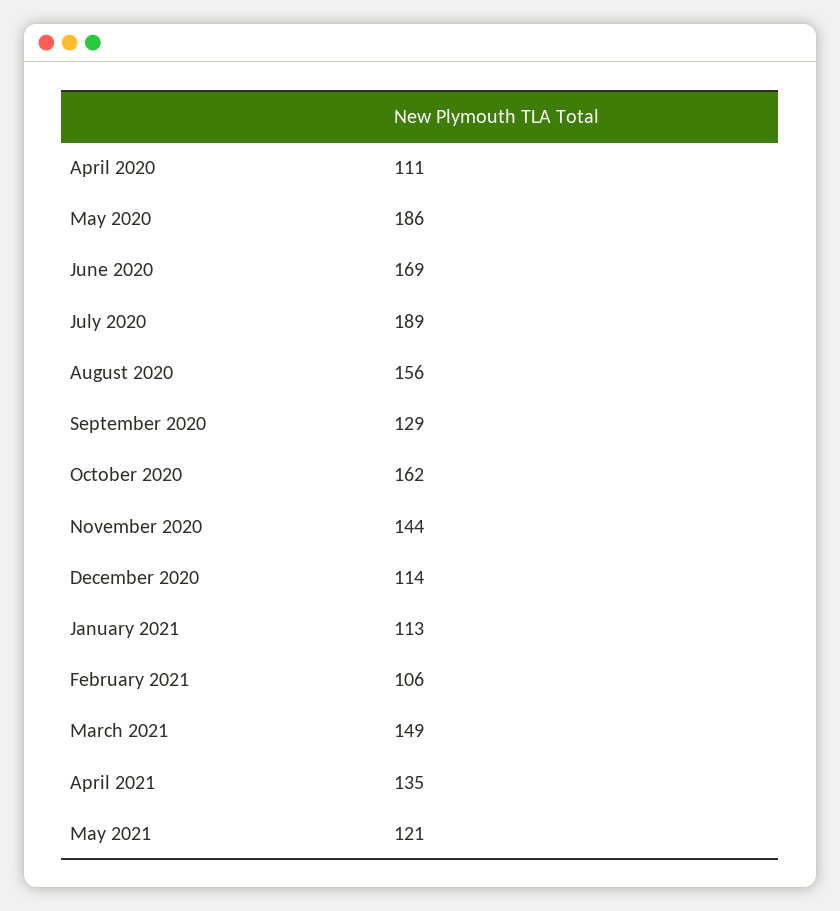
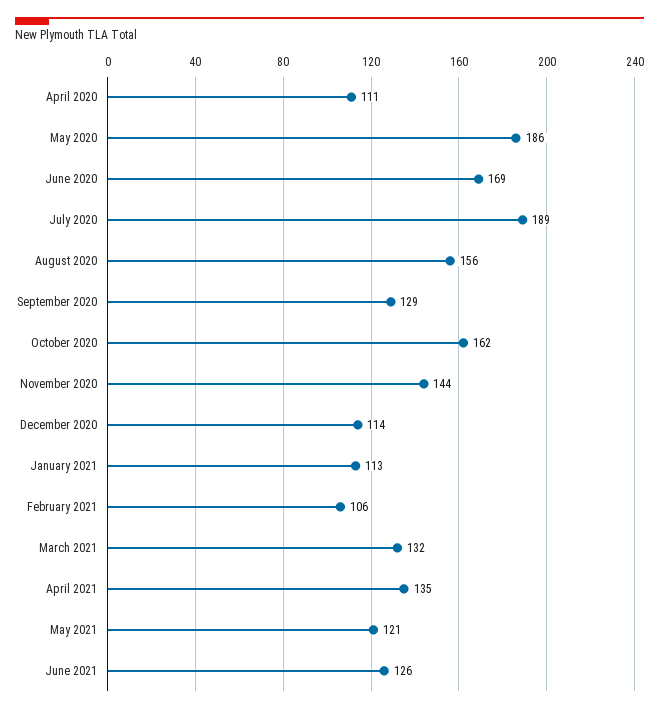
March 2021: 149 -> 132
June 2021: none -> 126

